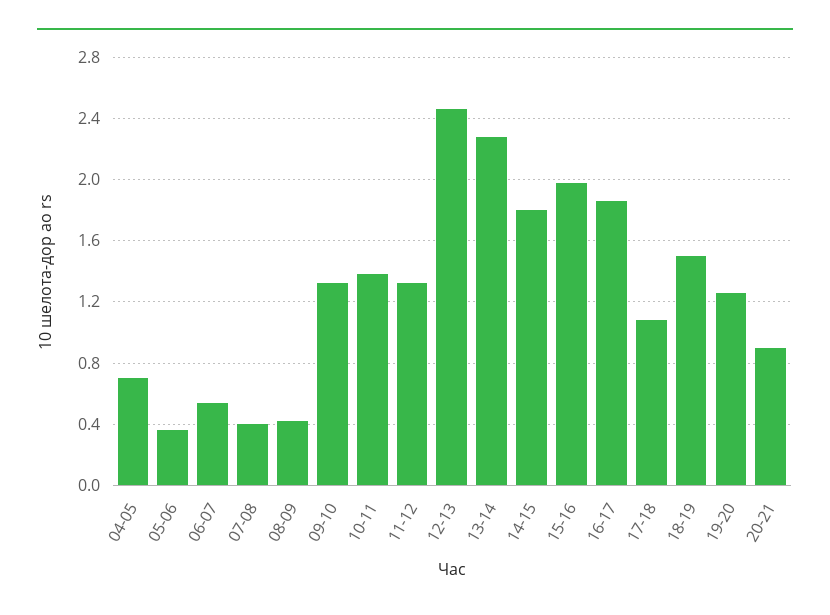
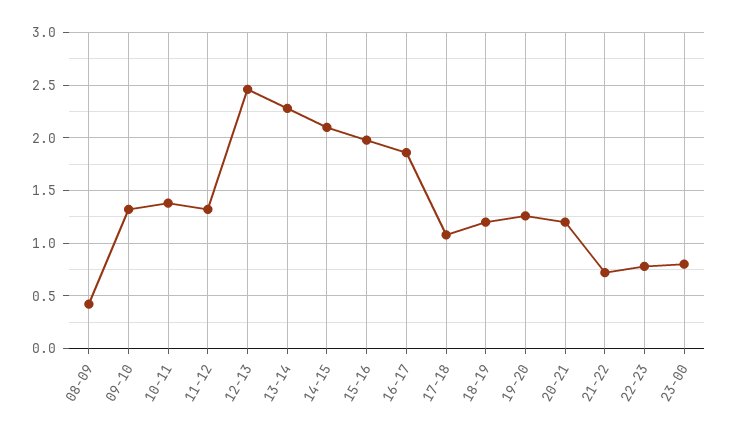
04-05: 0.7 -> none
05-06: 0.35 -> none
06-07: 0.55 -> none
07-08: 0.4 -> none
14-15: 1.8 -> 2.1
18-19: 1.5 -> 1.2
20-21: 0.9 -> 1.2
21-22: none -> 0.7
22-23: none -> 0.8
23-00: none -> 0.8

